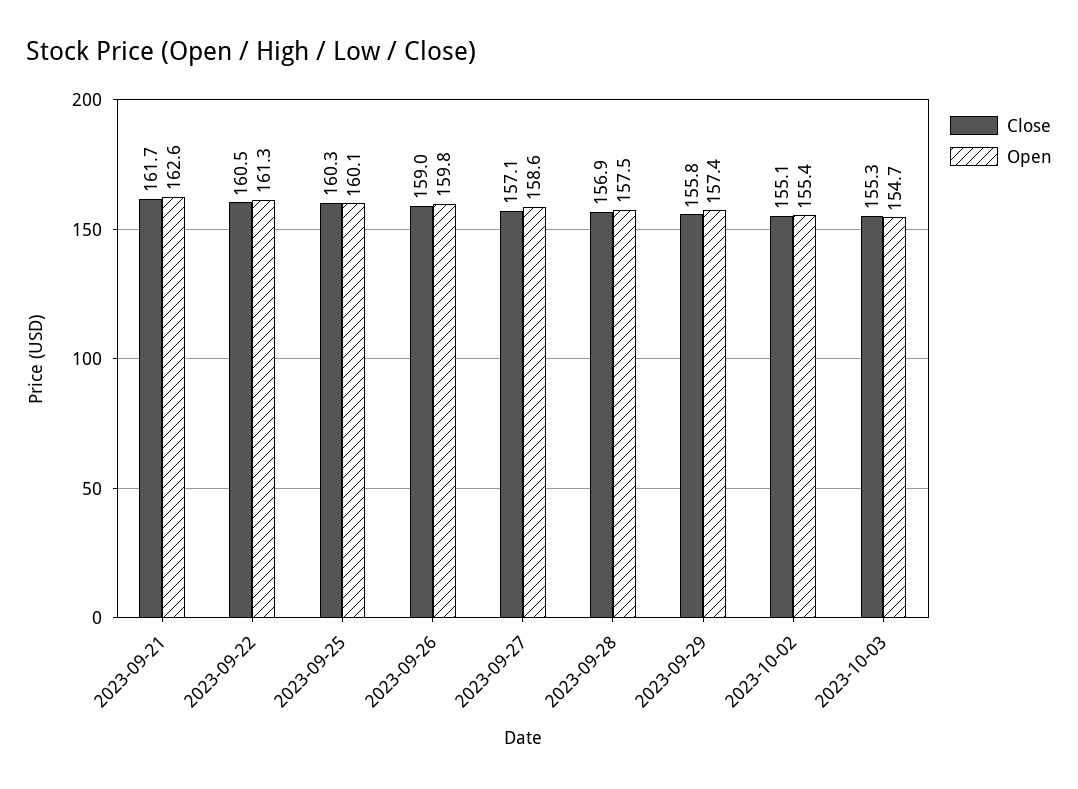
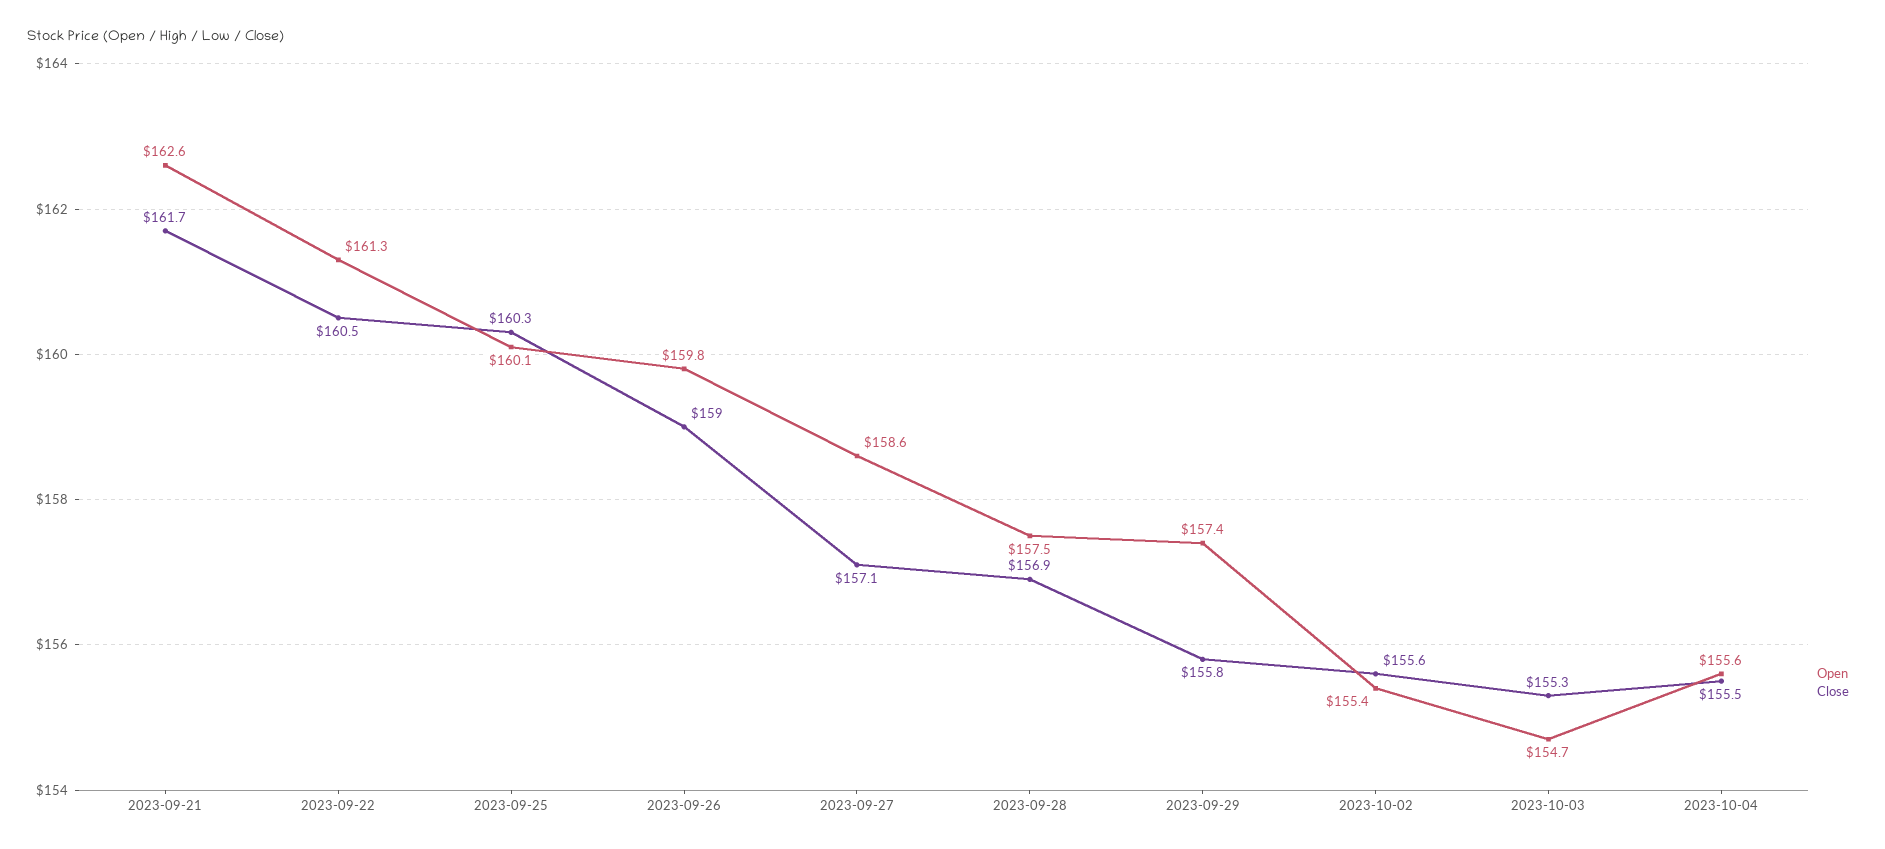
Close, 2023-10-02: 155.1 -> 155.6
Open, 2023-10-04: none -> 155.6
Close, 2023-10-04: none -> 155.5

